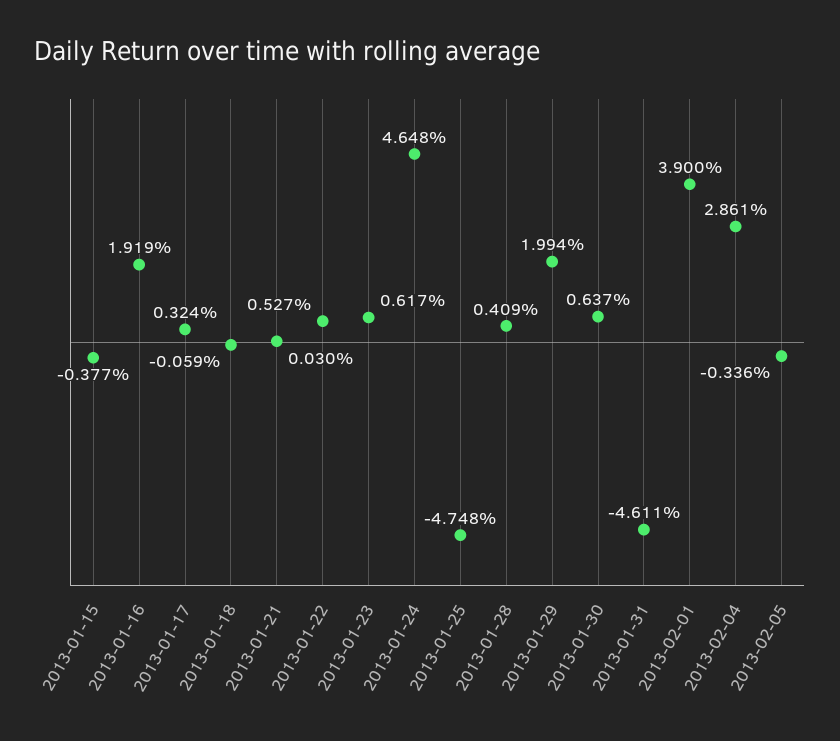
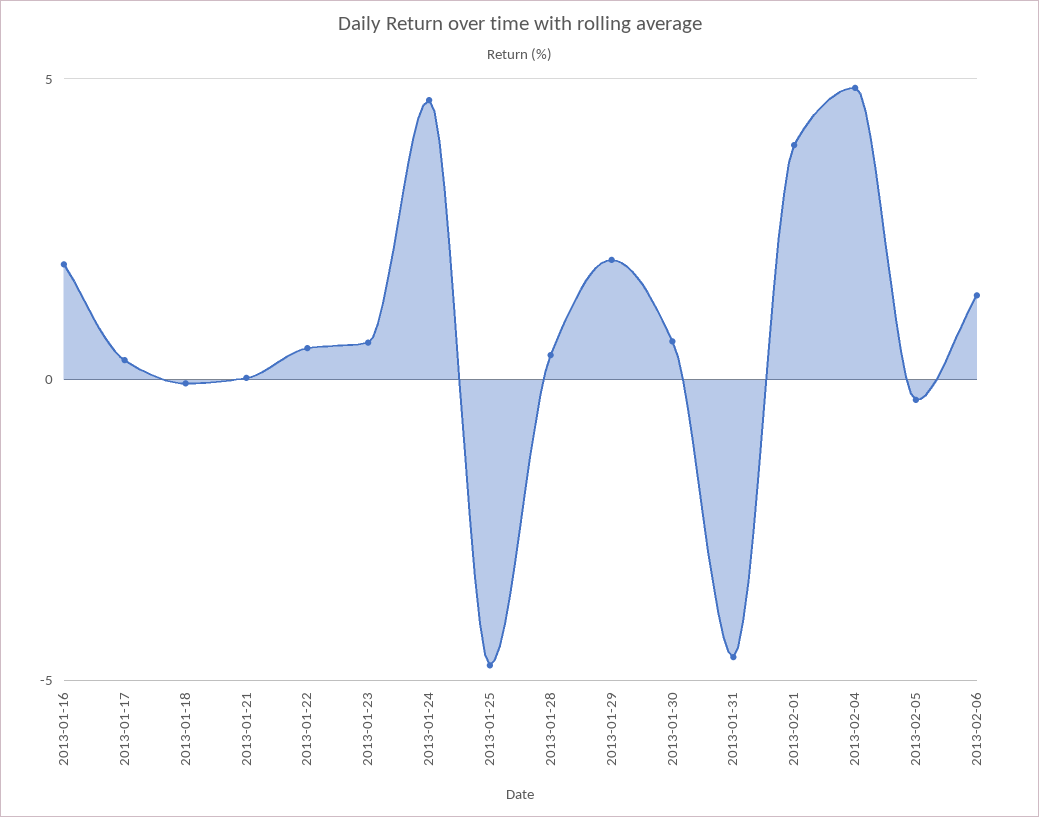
2013-01-15: -0.377 -> none
2013-02-04: 2.861 -> 5
2013-02-06: none -> 1.5

